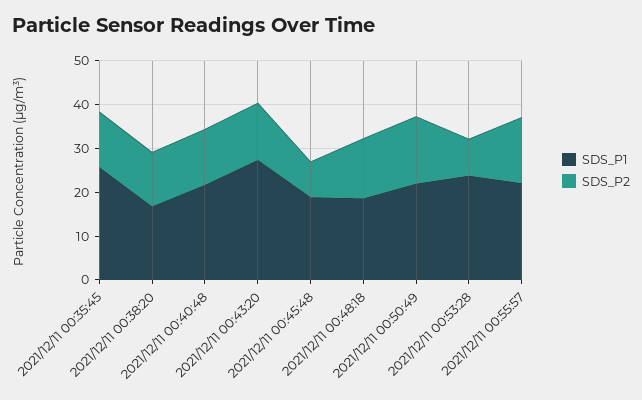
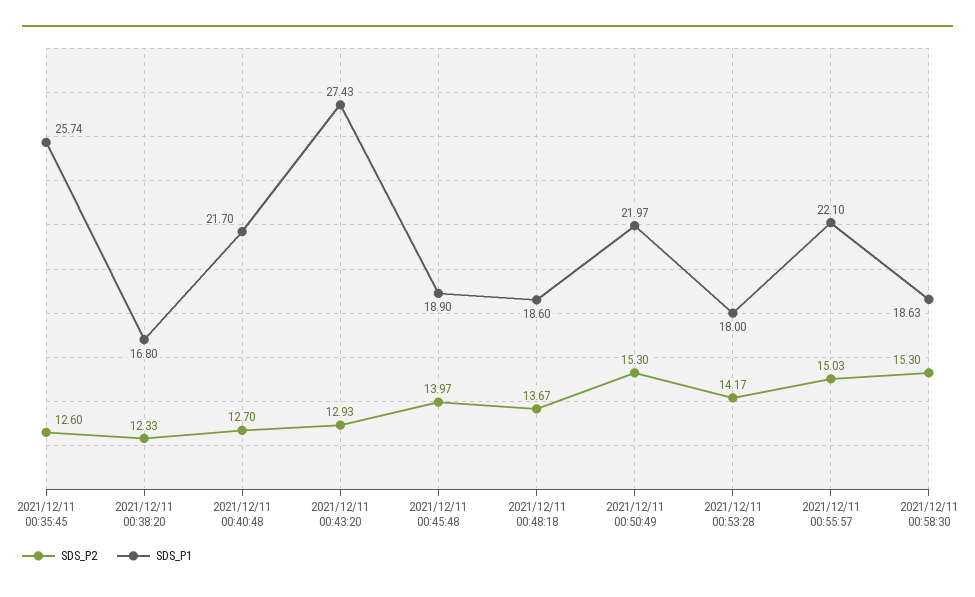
SDS_P2, 2021/12/11 00:45:48: 8 -> 13.97
SDS_P1, 2021/12/11 00:53:28: 24 -> 18
SDS_P2, 2021/12/11 00:53:28: 8 -> 14.17
SDS_P2, 2021/12/11 00:58:30: none -> 15.3
SDS_P1, 2021/12/11 00:58:30: none -> 18.63

